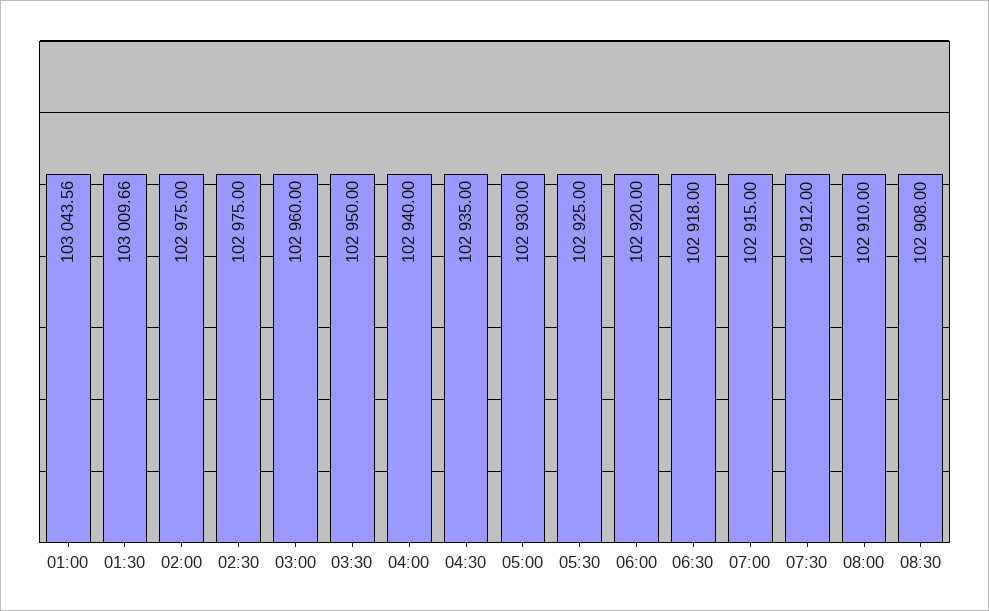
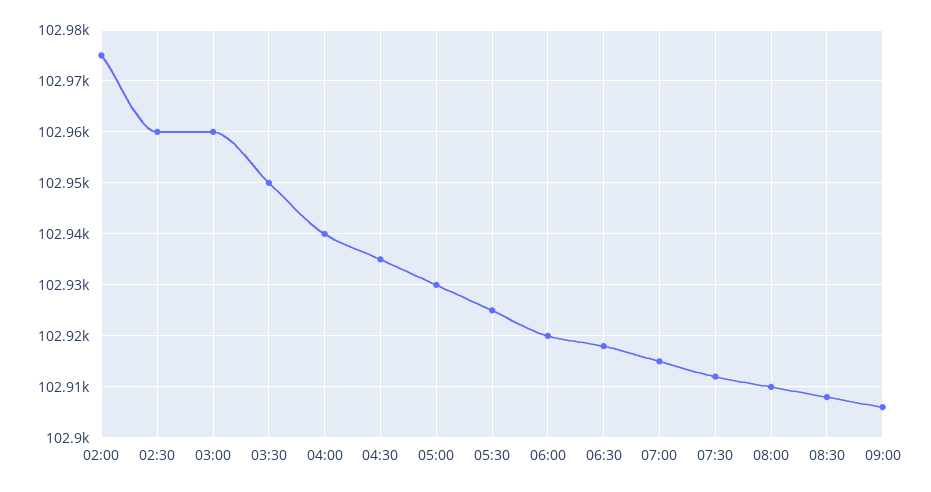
01:00: 103043.56 -> none
01:30: 103009.66 -> none
02:30: 102975 -> 102960
09:00: none -> 102905

